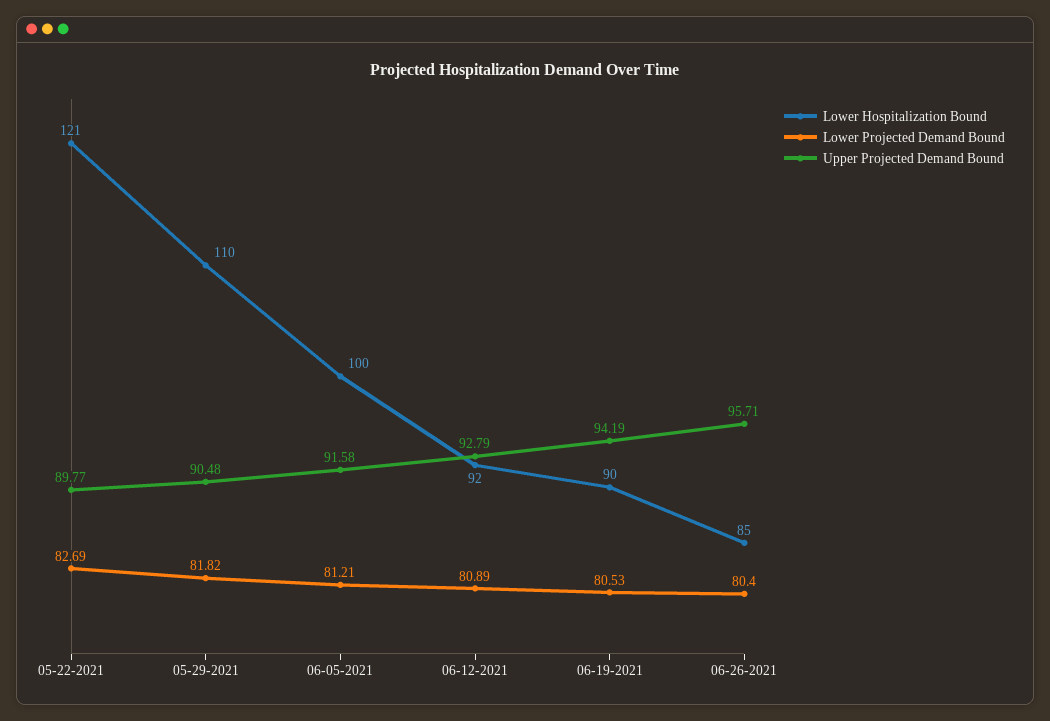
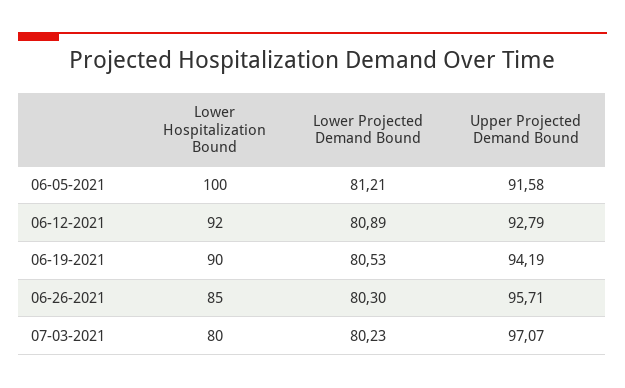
Lower Hospitalization Bound, 05-22-2021: 121 -> none
Lower Projected Demand Bound, 05-22-2021: 82.69 -> none
Upper Projected Demand Bound, 05-22-2021: 89.77 -> none
Lower Hospitalization Bound, 05-29-2021: 110 -> none
Lower Projected Demand Bound, 05-29-2021: 81.82 -> none
Upper Projected Demand Bound, 05-29-2021: 90.48 -> none
Lower Projected Demand Bound, 06-26-2021: 80.4 -> 80.3
Lower Hospitalization Bound, 07-03-2021: none -> 80
Lower Projected Demand Bound, 07-03-2021: none -> 80.23
Upper Projected Demand Bound, 07-03-2021: none -> 97.07

